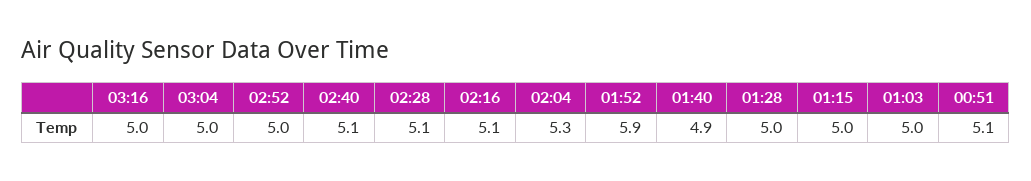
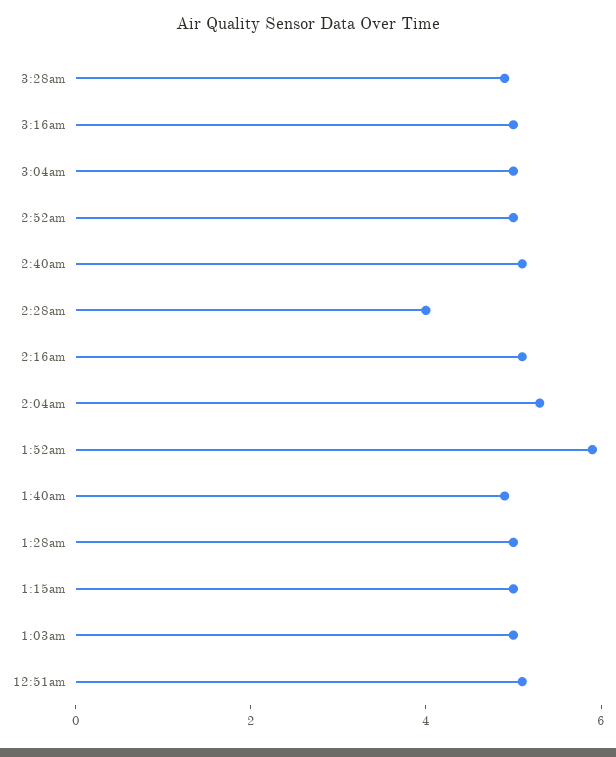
02:28: 5.1 -> 4
3:28am: none -> 5

